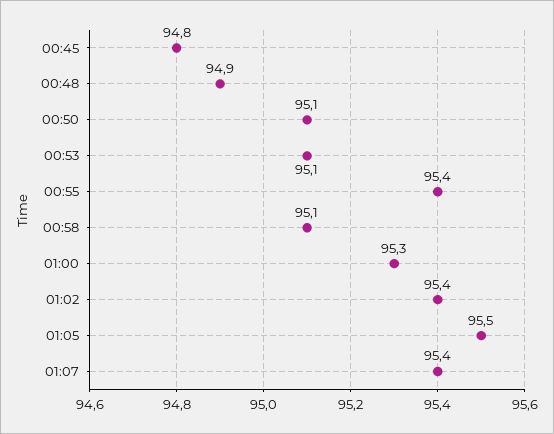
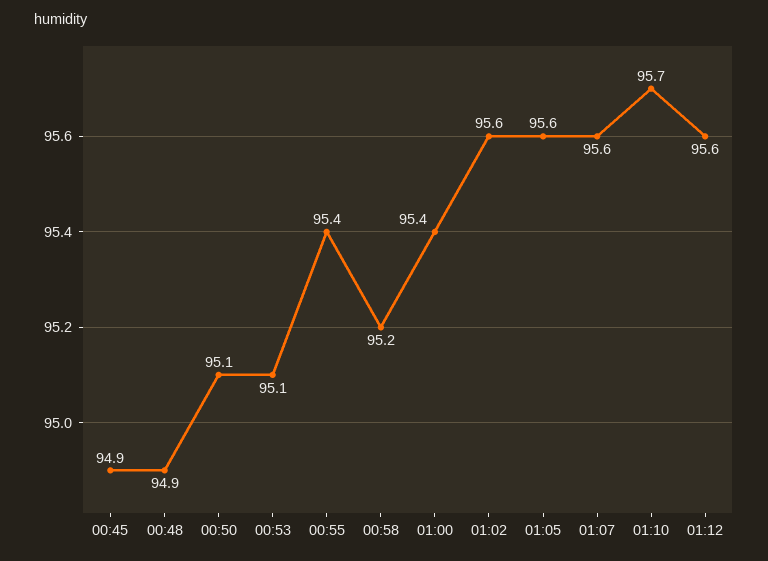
00:45: 94.8 -> 94.9
00:58: 95.1 -> 95.2
01:00: 95.3 -> 95.4
01:02: 95.4 -> 95.6
01:05: 95.5 -> 95.6
01:07: 95.4 -> 95.6
01:10: none -> 95.7
01:12: none -> 95.6

